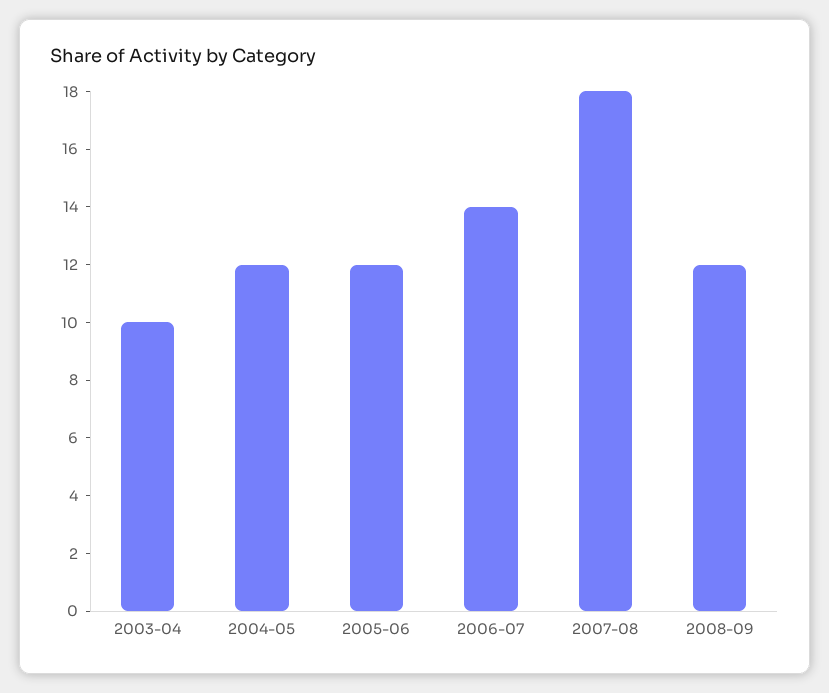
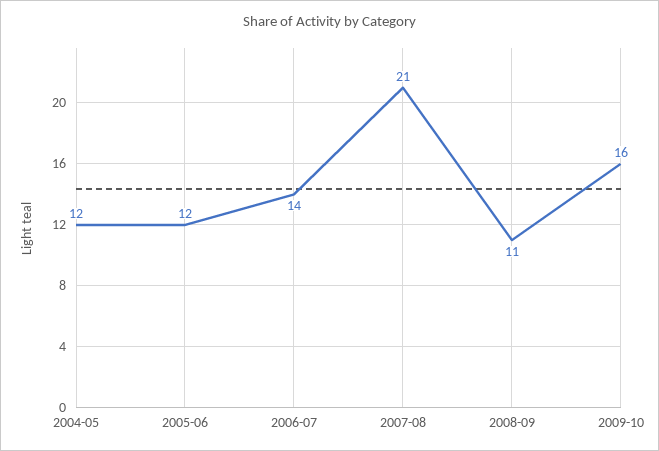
2003-04: 10 -> none
2007-08: 18 -> 21
2008-09: 12 -> 11
2009-10: none -> 16

